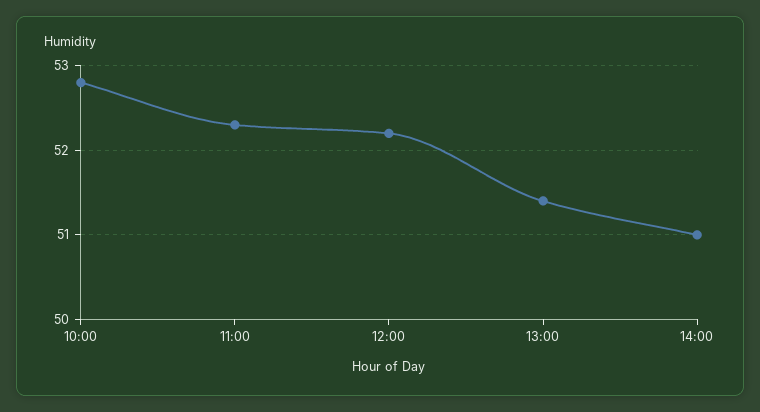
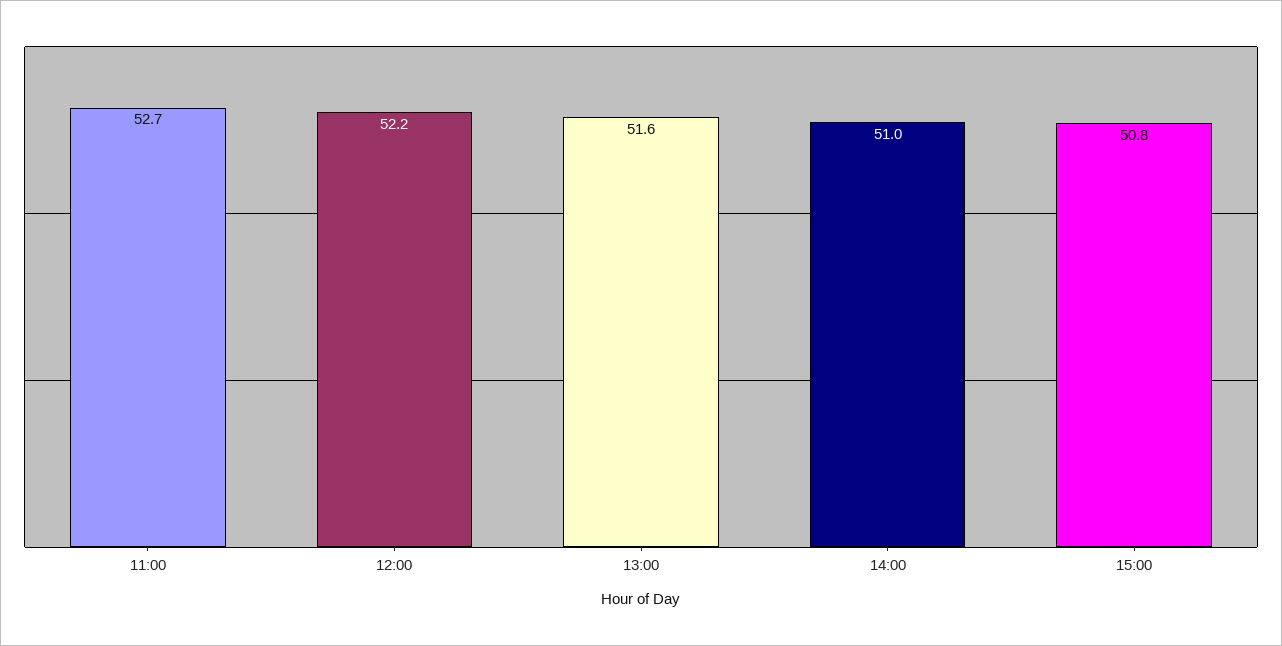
10:00: 52.8 -> none
11:00: 52.3 -> 52.7
13:00: 51.4 -> 51.6
15:00: none -> 50.8

